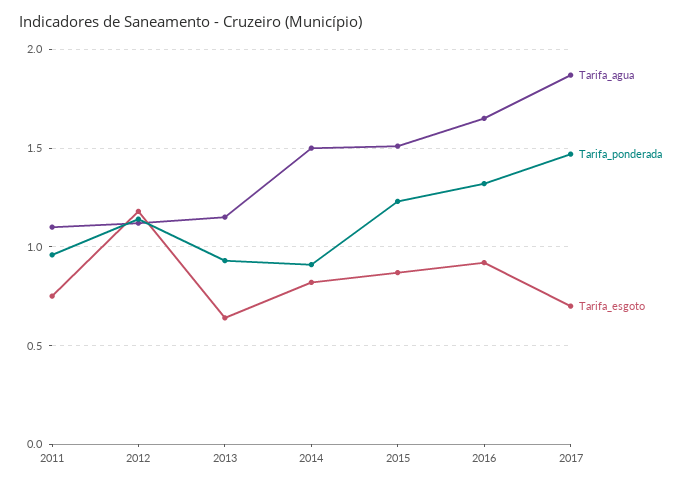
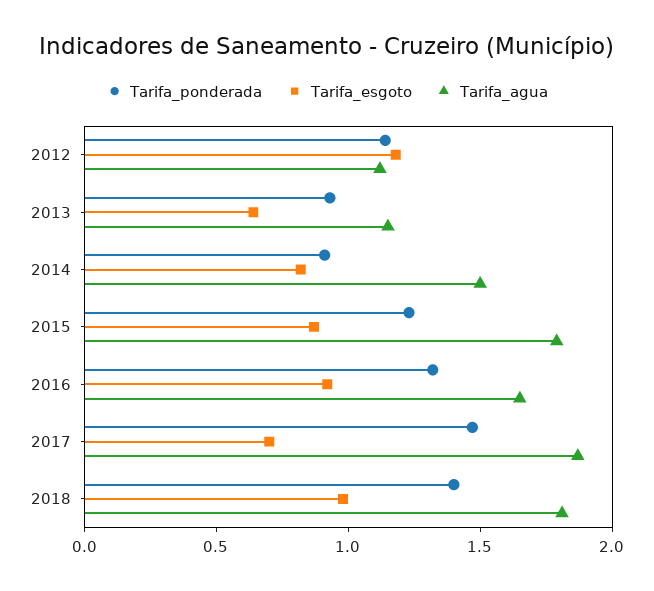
Tarifa_agua, 2011: 1.1 -> none
Tarifa_ponderada, 2011: 0.95 -> none
Tarifa_esgoto, 2011: 0.75 -> none
Tarifa_agua, 2015: 1.5 -> 1.8
Tarifa_ponderada, 2018: none -> 1.4
Tarifa_esgoto, 2018: none -> 1
Tarifa_agua, 2018: none -> 1.8

